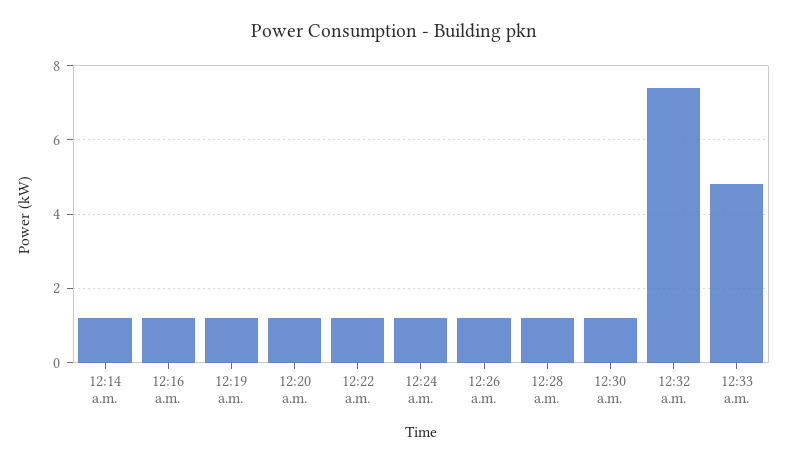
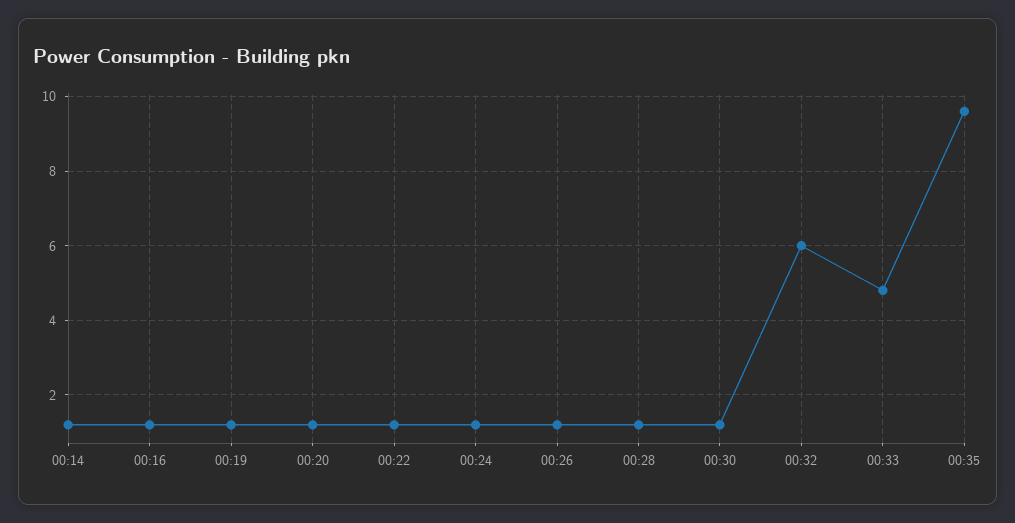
12:32 a.m.: 7.5 -> 6
00:35: none -> 9.5

